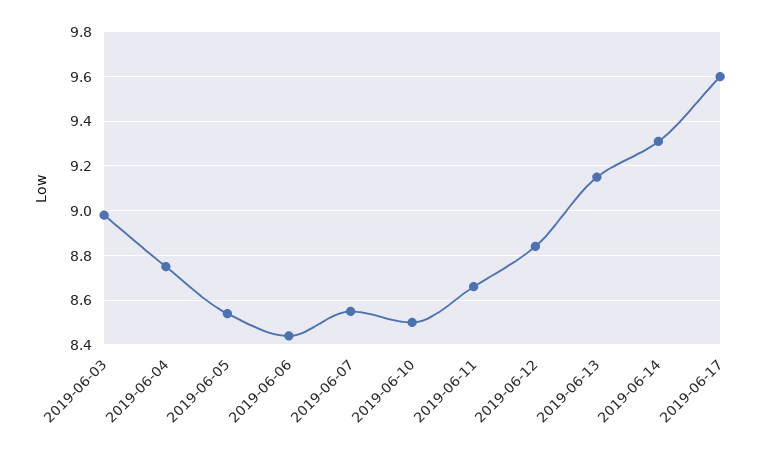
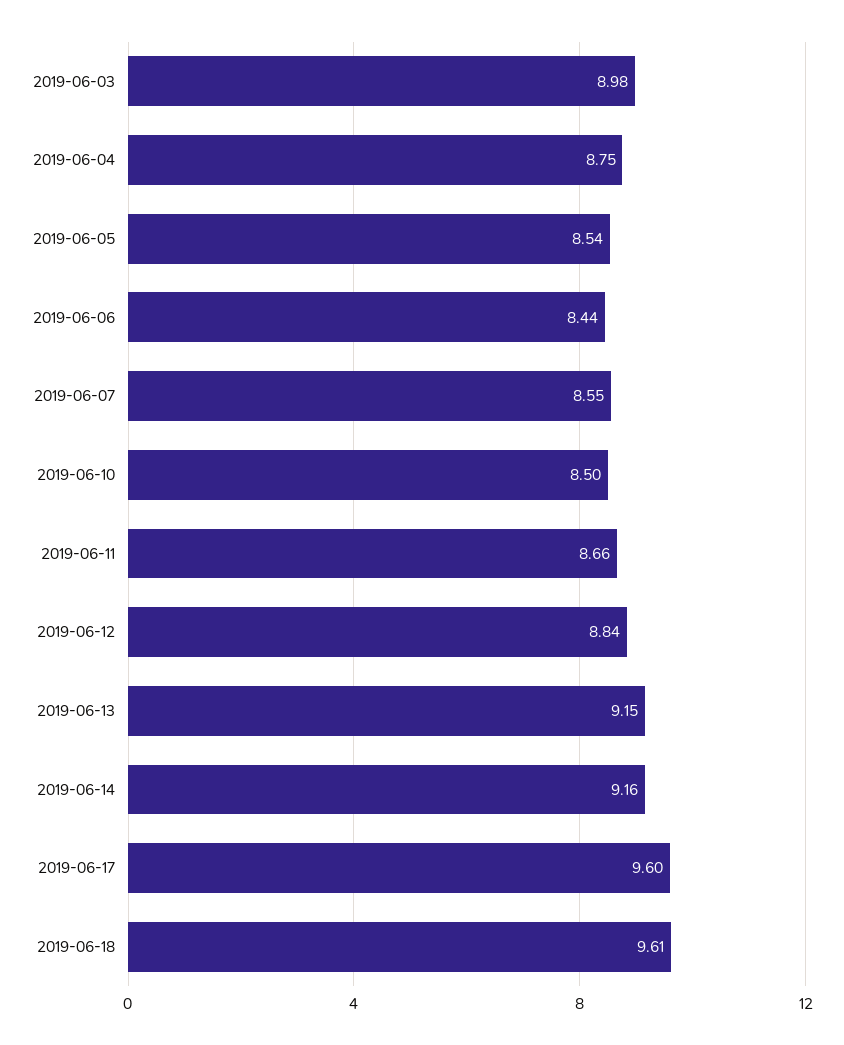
2019-06-14: 9.3 -> 9.16
2019-06-18: none -> 9.61

